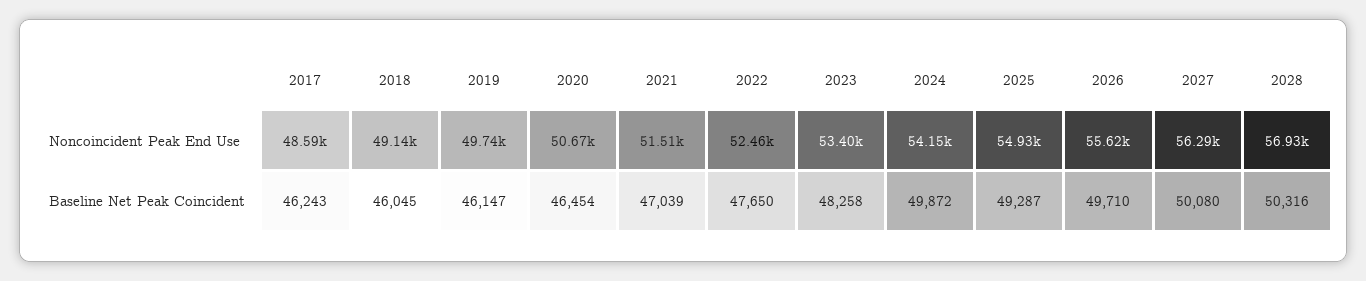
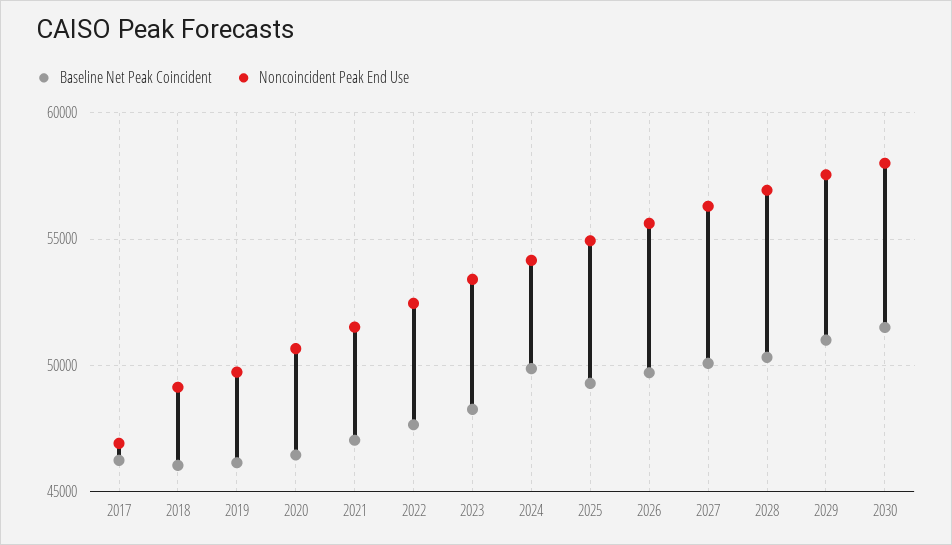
Noncoincident Peak End Use, 2017: 48590 -> 47000
Baseline Net Peak Coincident, 2029: none -> 51000
Noncoincident Peak End Use, 2029: none -> 57500
Baseline Net Peak Coincident, 2030: none -> 51500
Noncoincident Peak End Use, 2030: none -> 58000

